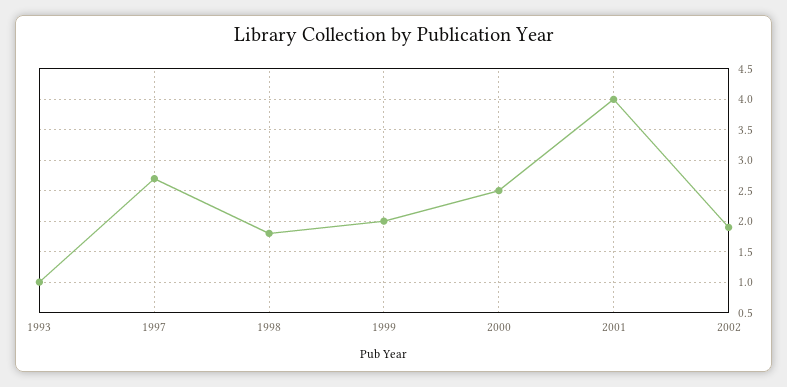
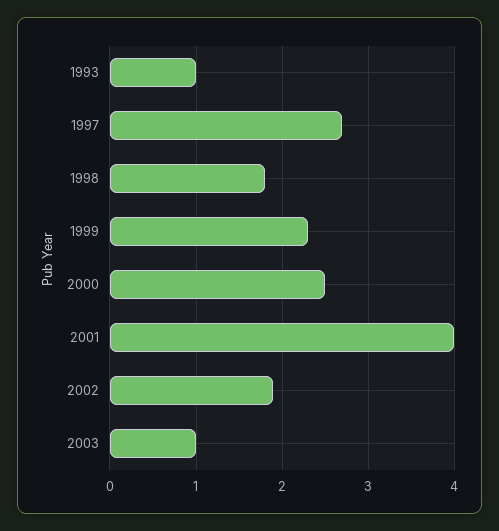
1999: 2 -> 2.3
2003: none -> 1

